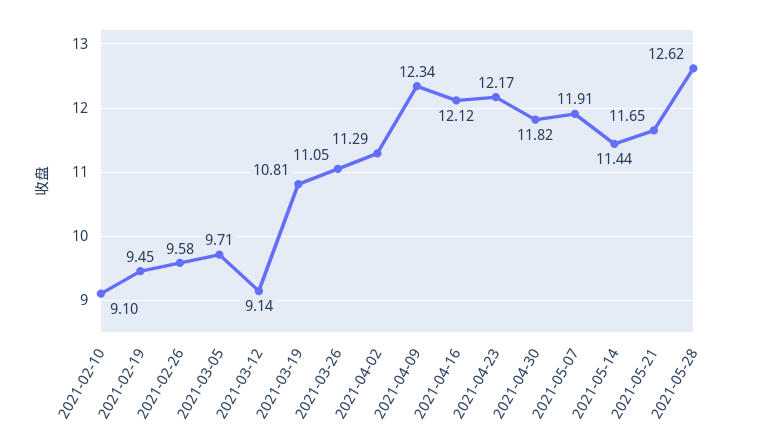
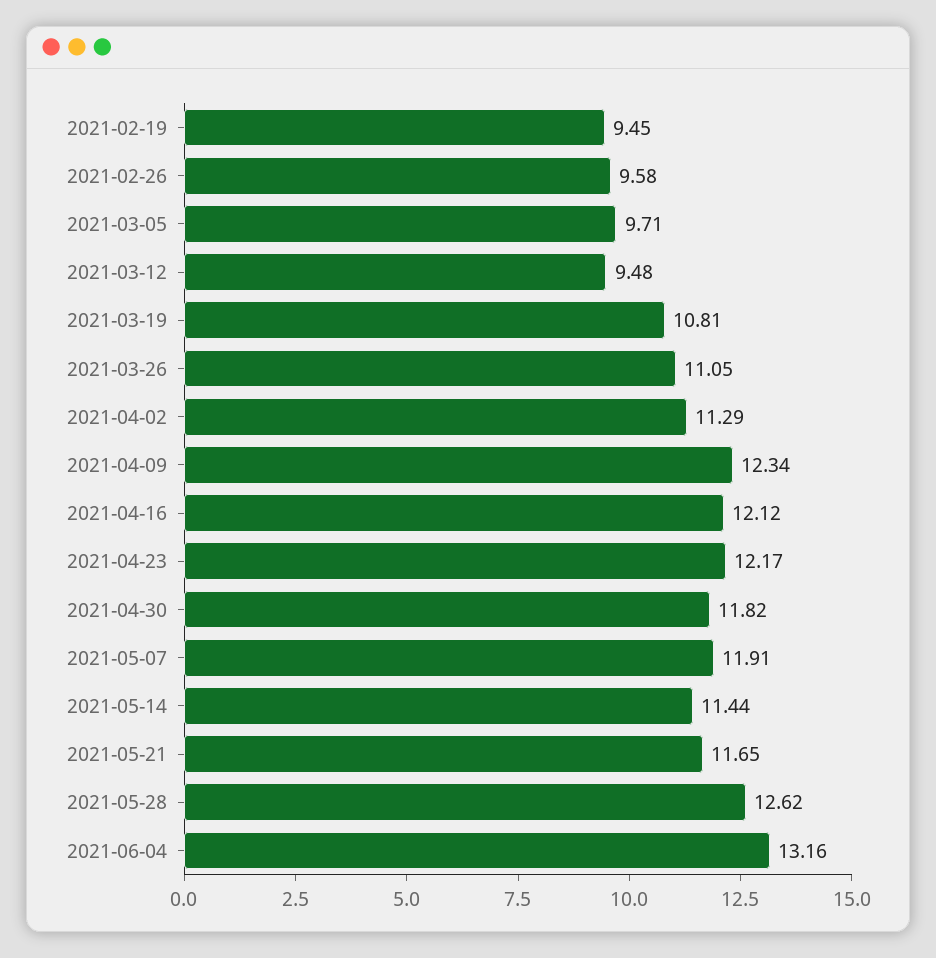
2021-02-10: 9.1 -> none
2021-03-12: 9.14 -> 9.48
2021-06-04: none -> 13.16

